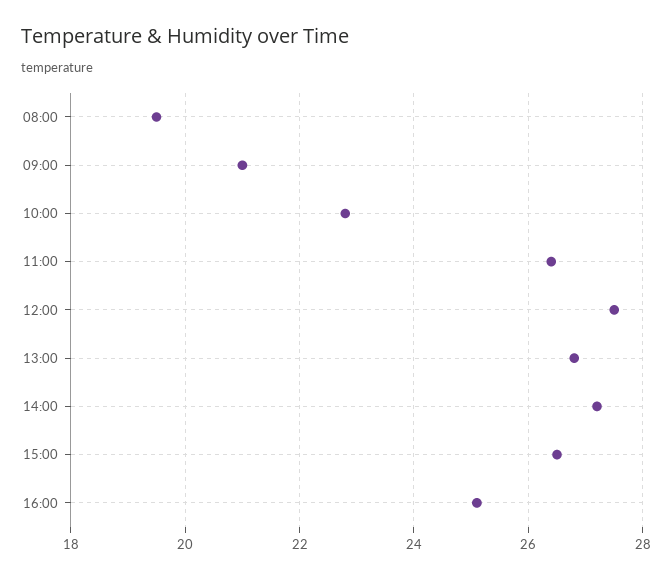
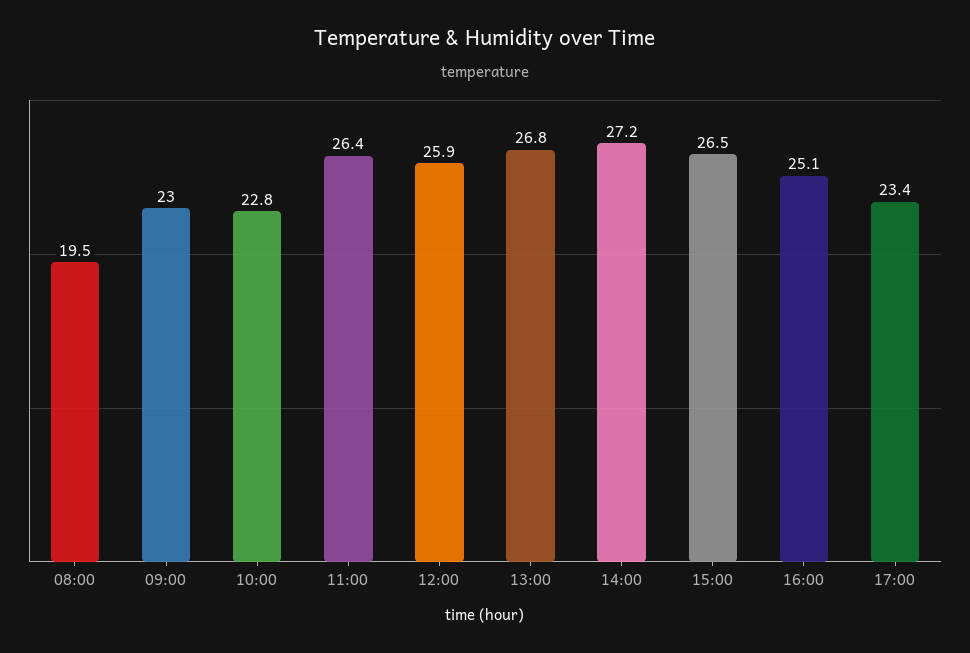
09:00: 21 -> 23
12:00: 27.5 -> 25.9
17:00: none -> 23.4

